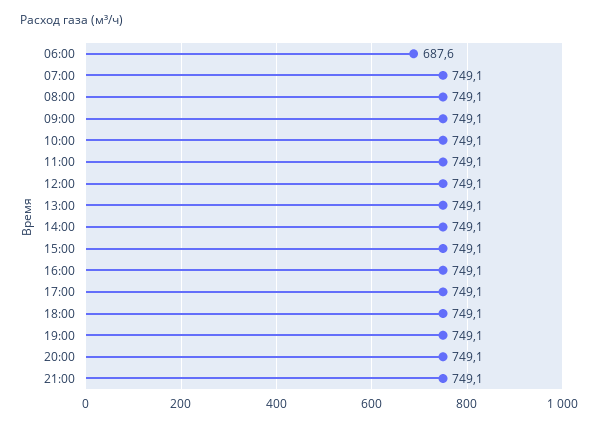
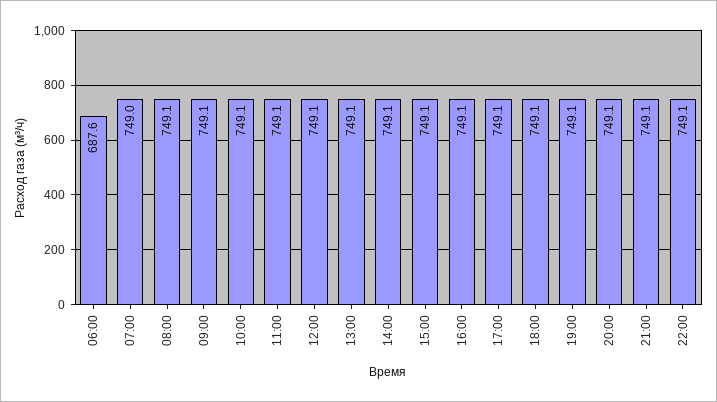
07:00: 749.1 -> 749
22:00: none -> 749.1

